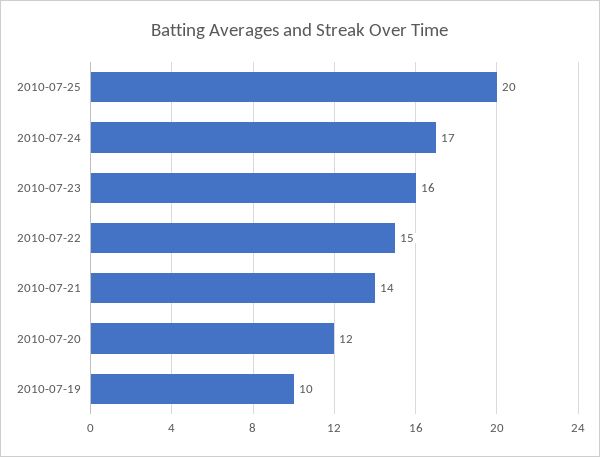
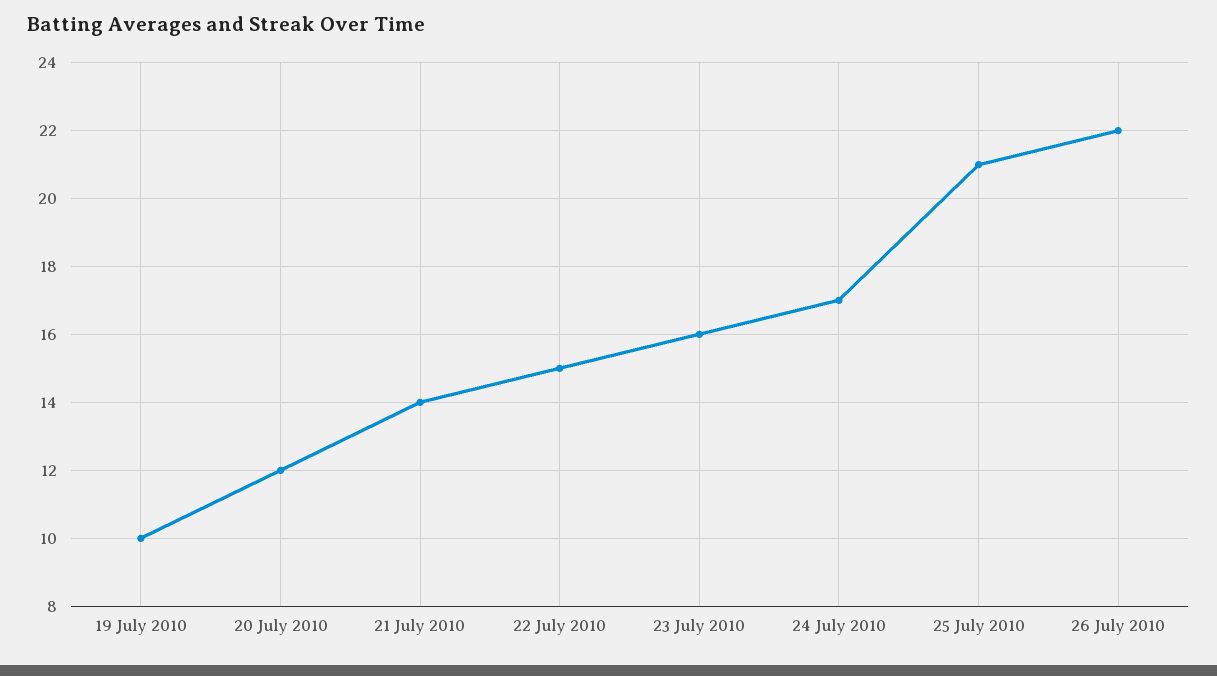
2010-07-25: 20 -> 21
26 July 2010: none -> 22

